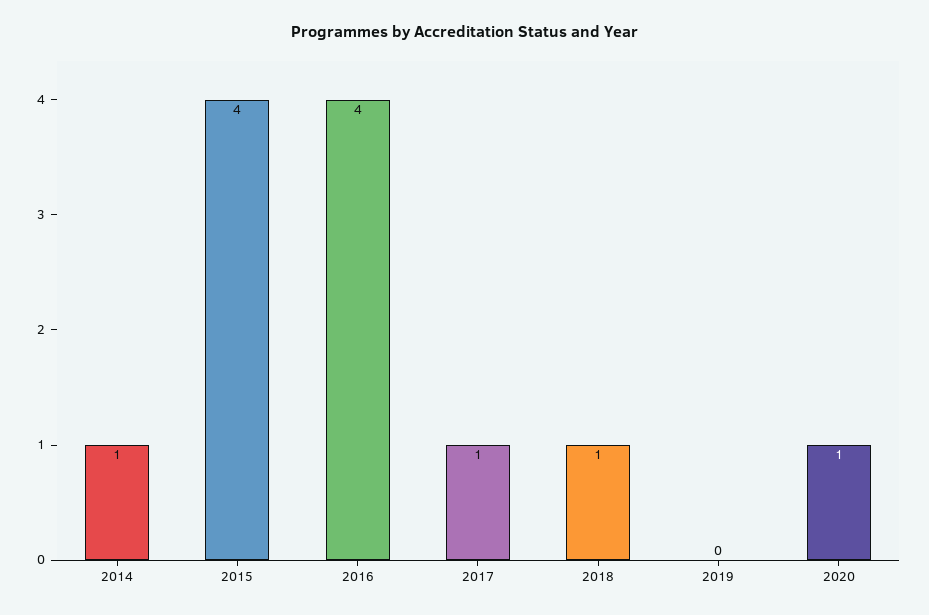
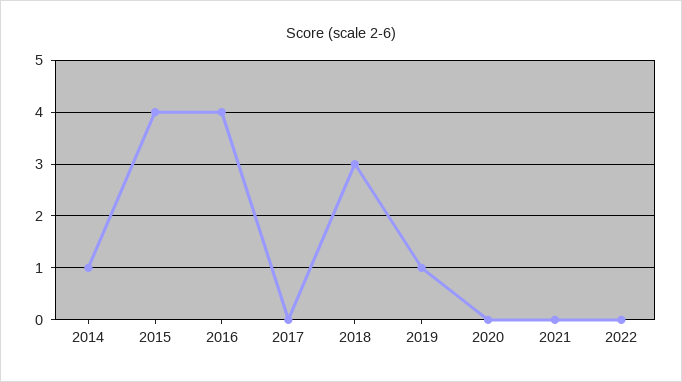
2017: 1 -> 0
2018: 1 -> 3
2019: 0 -> 1
2020: 1 -> 0
2021: none -> 0
2022: none -> 0

